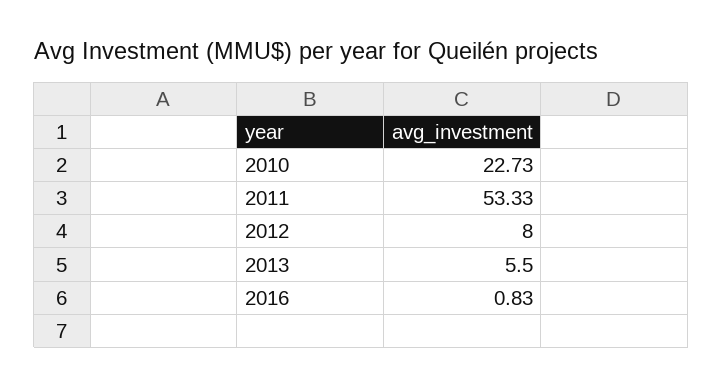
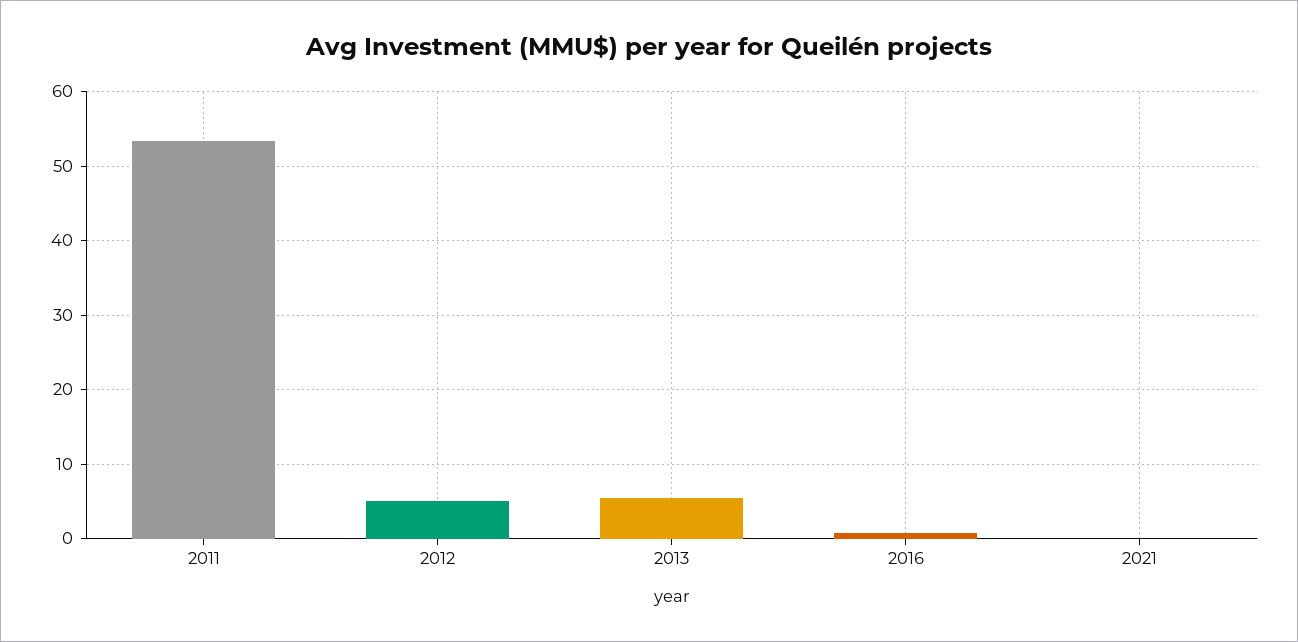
2010: 22.73 -> none
2012: 8 -> 5
2021: none -> 0

